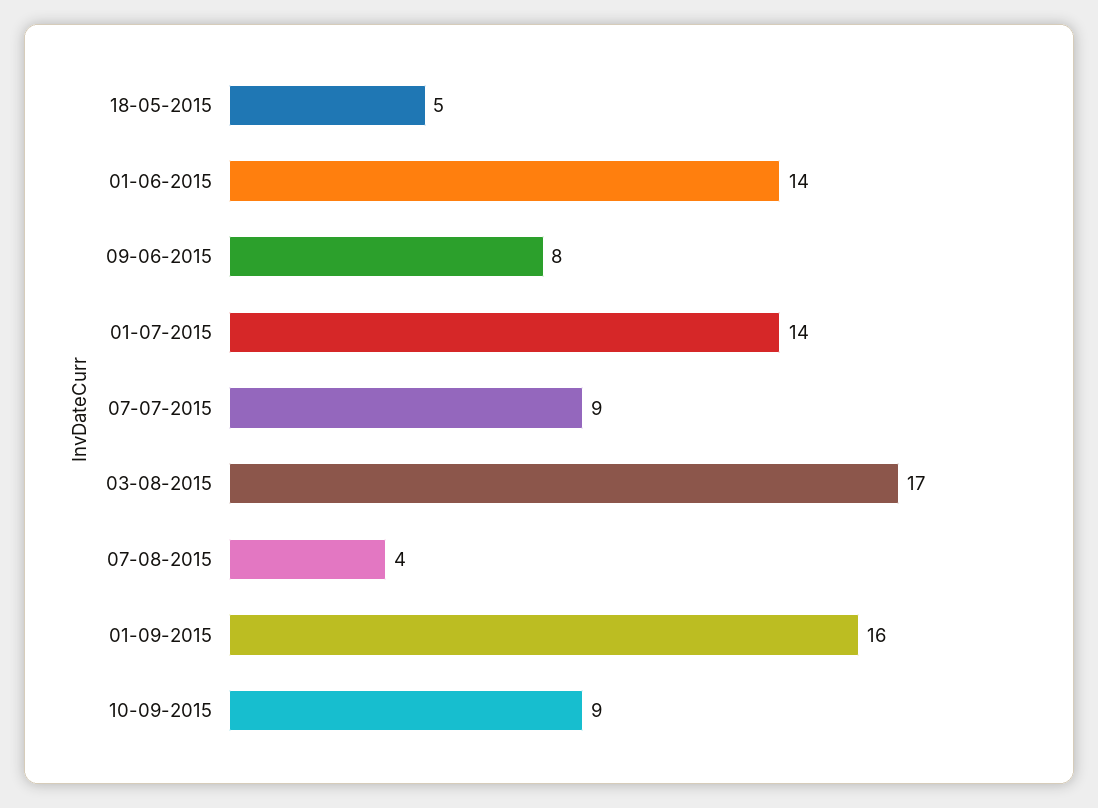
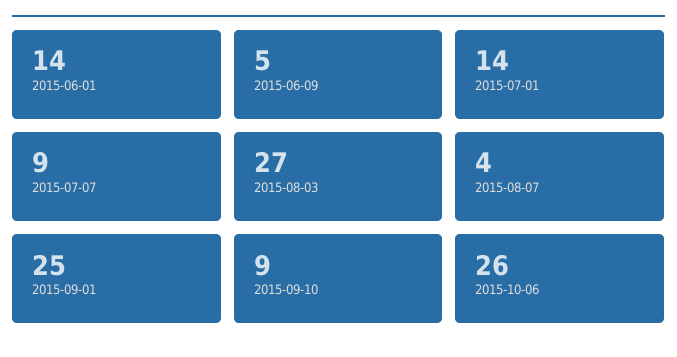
18-05-2015: 5 -> none
09-06-2015: 8 -> 5
03-08-2015: 17 -> 27
01-09-2015: 16 -> 25
2015-10-06: none -> 26

